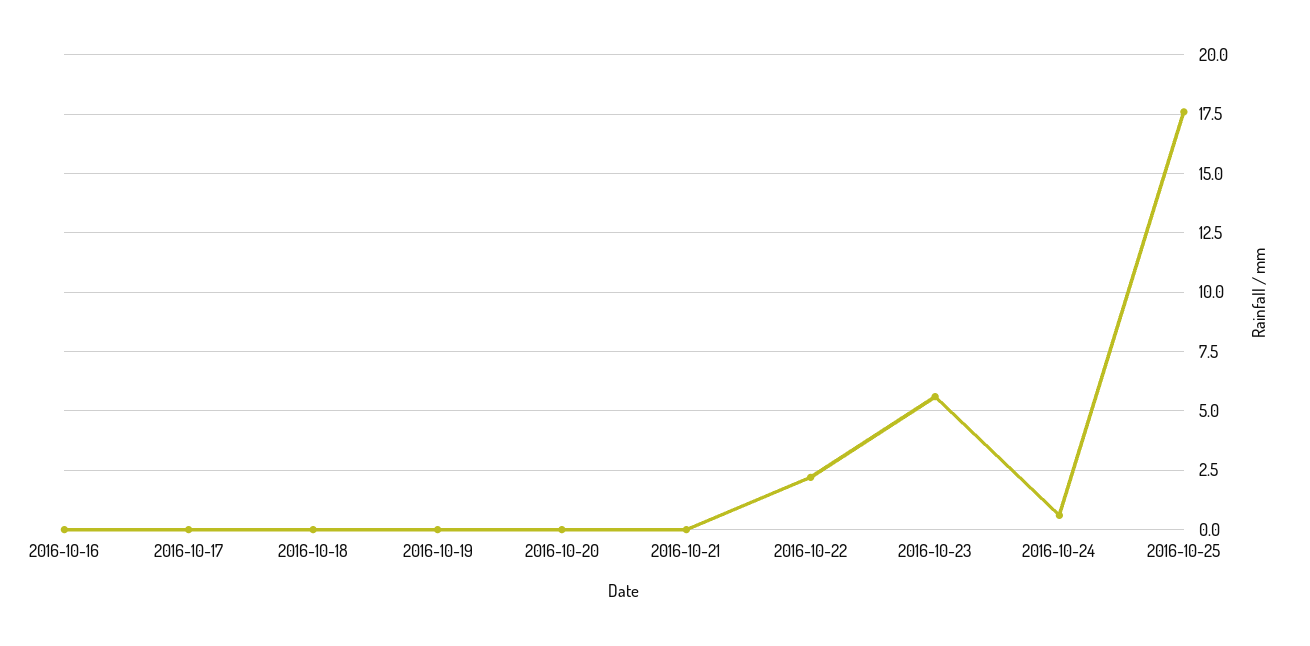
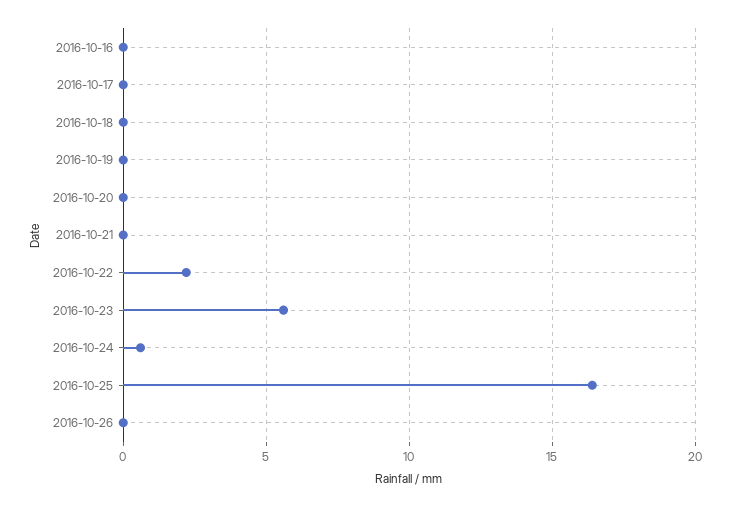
2016-10-25: 17.5 -> 16.5
2016-10-26: none -> 0

